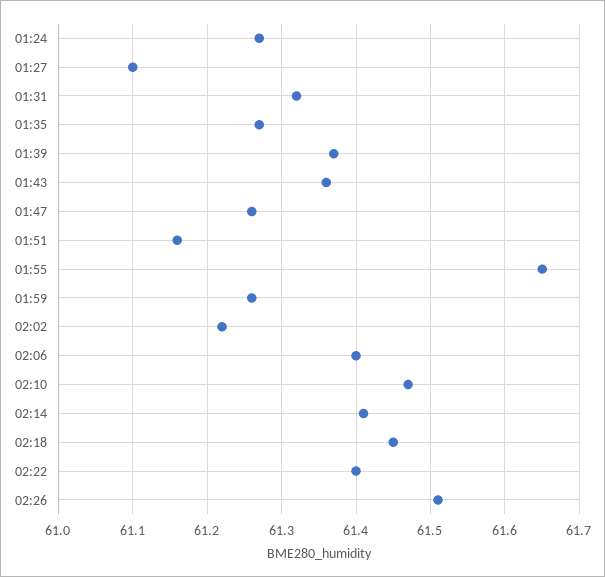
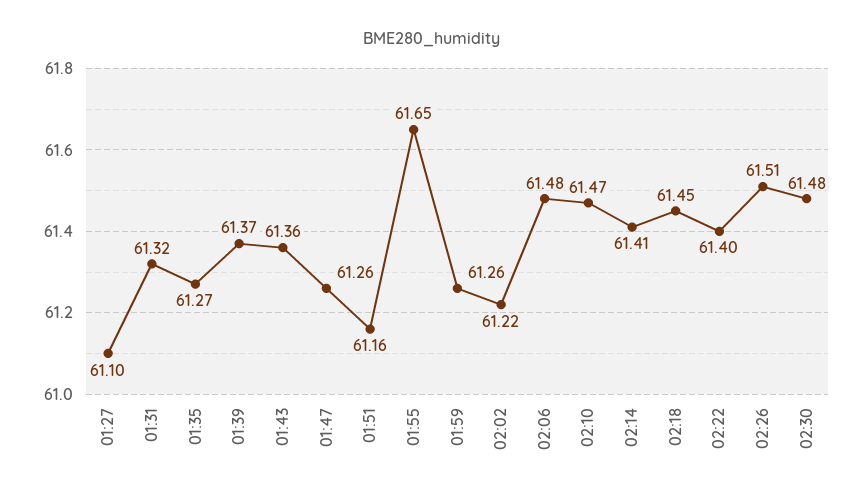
01:24: 61.27 -> none
02:06: 61.4 -> 61.48
02:30: none -> 61.48

